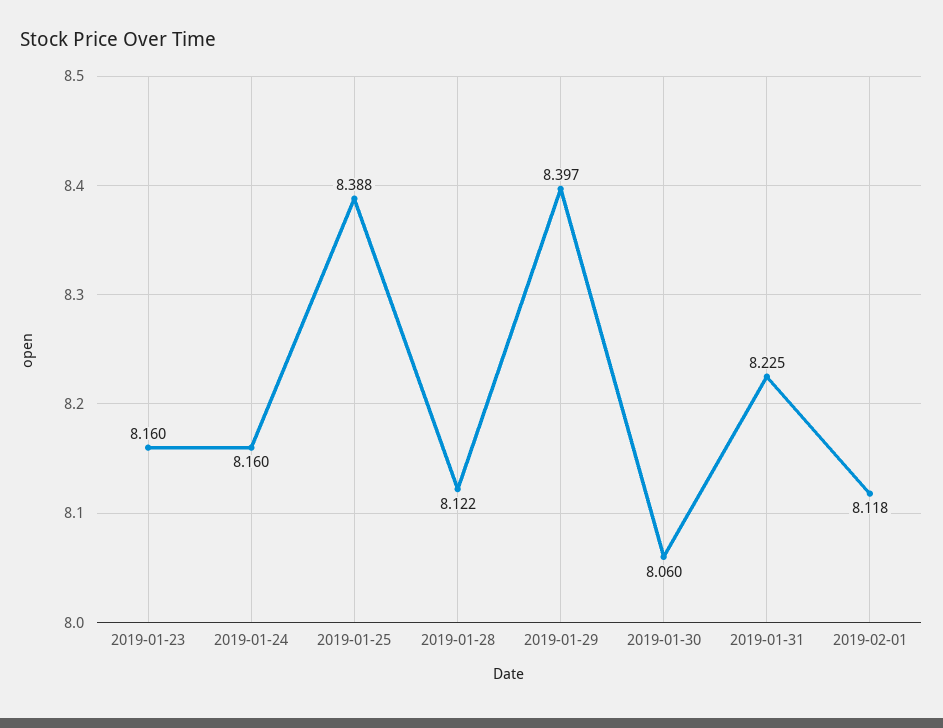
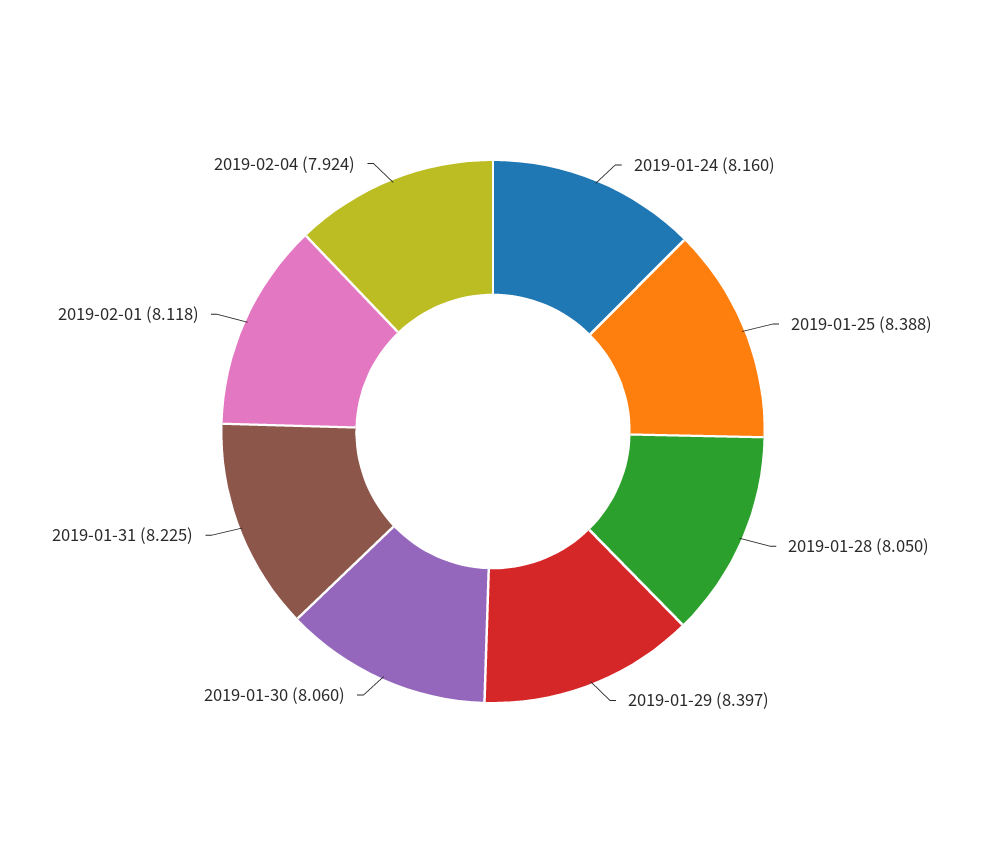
2019-01-23: 8.16 -> none
2019-01-28: 8.122 -> 8.05
2019-02-04: none -> 7.924

